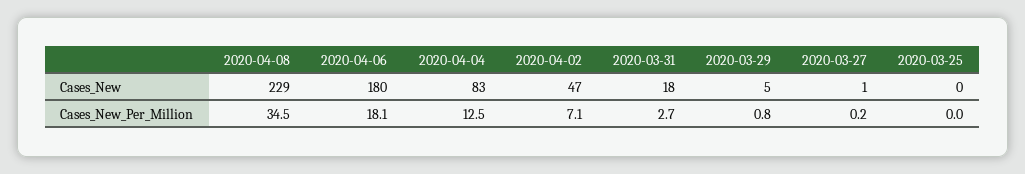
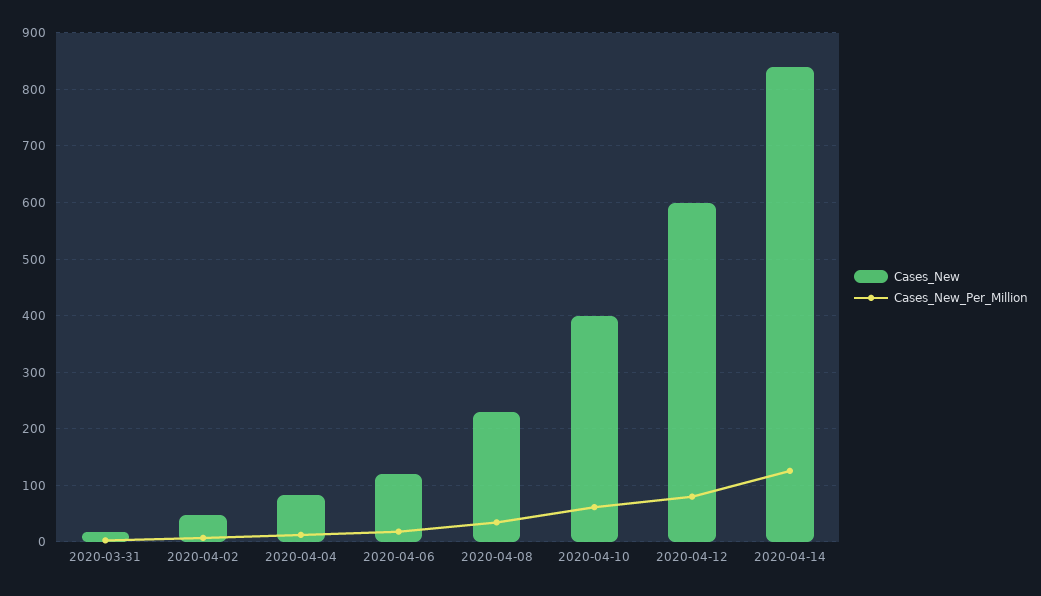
Cases_New, 2020-04-06: 180 -> 120
Cases_New, 2020-03-29: 5 -> none
Cases_New, 2020-03-27: 1 -> none
Cases_New, 2020-03-25: 0 -> none
Cases_New_Per_Million, 2020-03-29: 0.8 -> none
Cases_New_Per_Million, 2020-03-27: 0.2 -> none
Cases_New_Per_Million, 2020-03-25: 0 -> none
Cases_New, 2020-04-10: none -> 400
Cases_New_Per_Million, 2020-04-10: none -> 60
Cases_New, 2020-04-12: none -> 600
Cases_New_Per_Million, 2020-04-12: none -> 80
Cases_New, 2020-04-14: none -> 840
Cases_New_Per_Million, 2020-04-14: none -> 120

